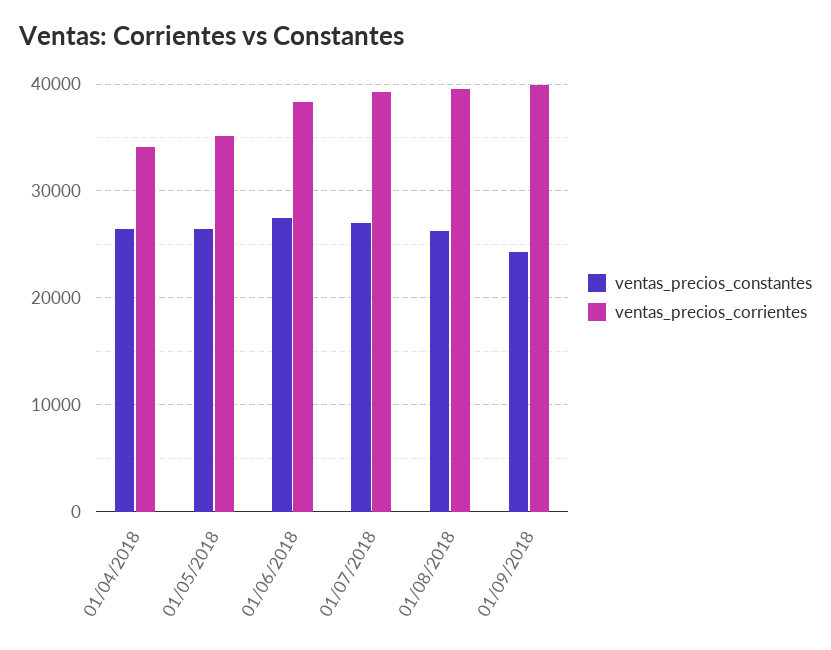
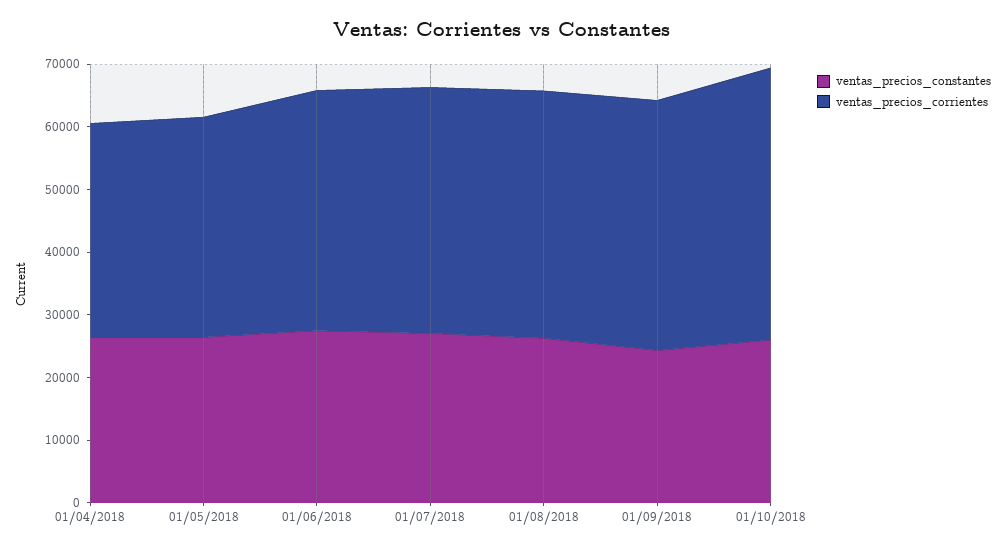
ventas_precios_constantes, 01/10/2018: none -> 26000
ventas_precios_corrientes, 01/10/2018: none -> 44000

